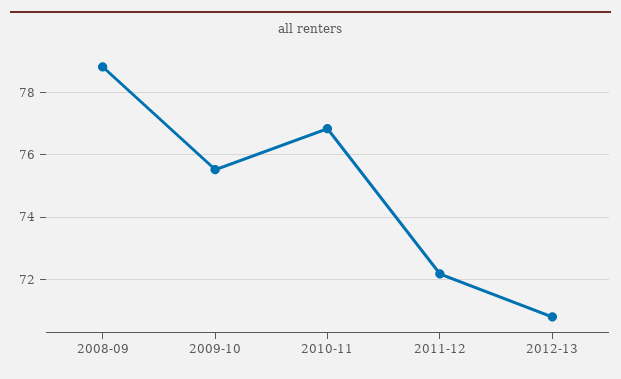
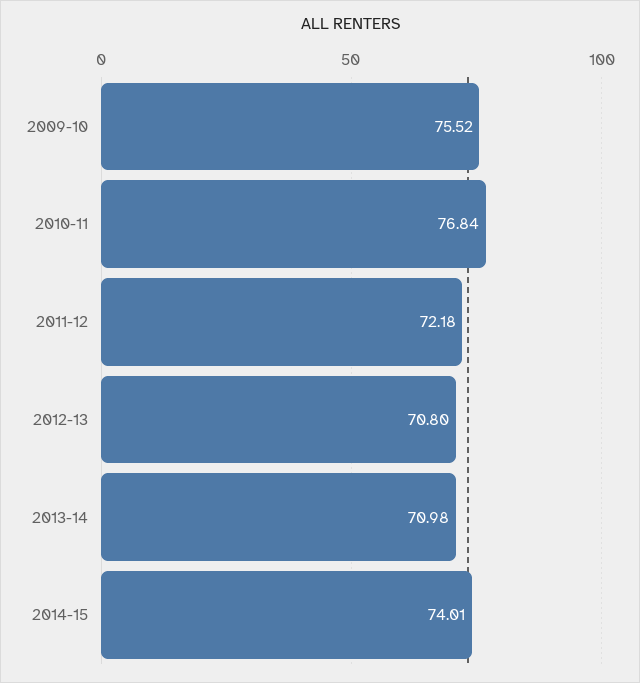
2008-09: 78.8 -> none
2013-14: none -> 70.98
2014-15: none -> 74.01

